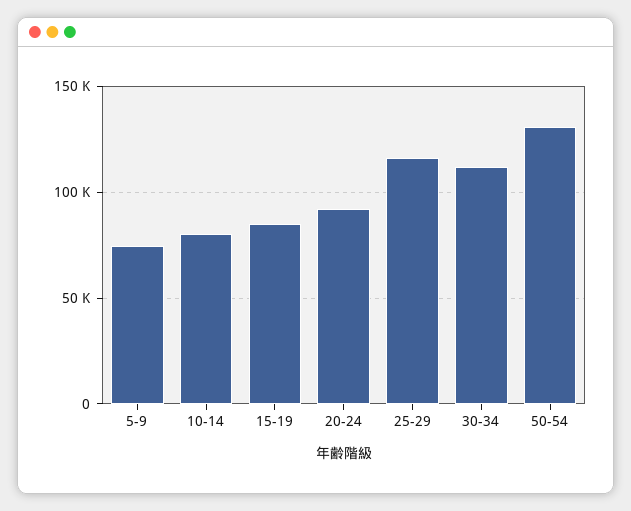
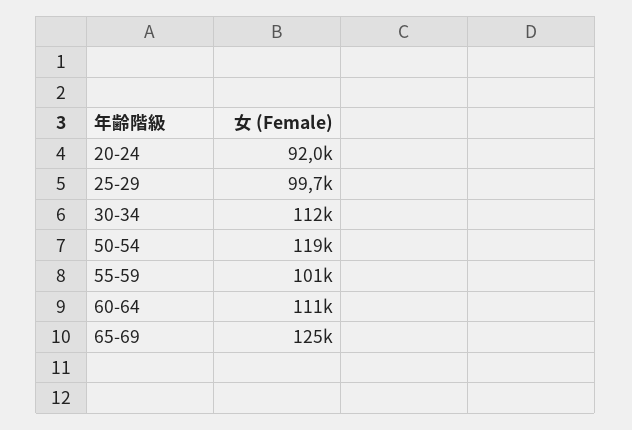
5-9: 75000 -> none
10-14: 80000 -> none
15-19: 85000 -> none
25-29: 115000 -> 99700
50-54: 130000 -> 119000
55-59: none -> 101000
60-64: none -> 111000
65-69: none -> 125000

